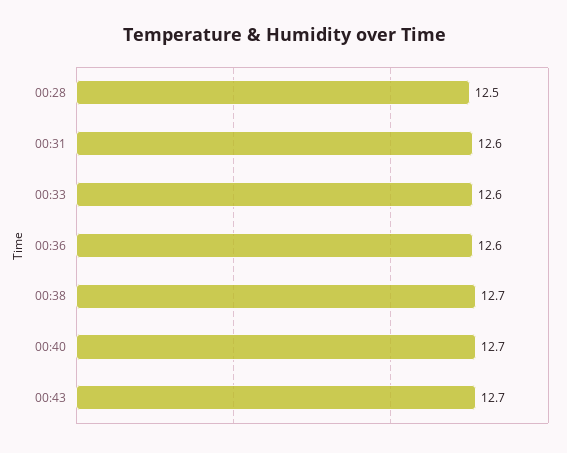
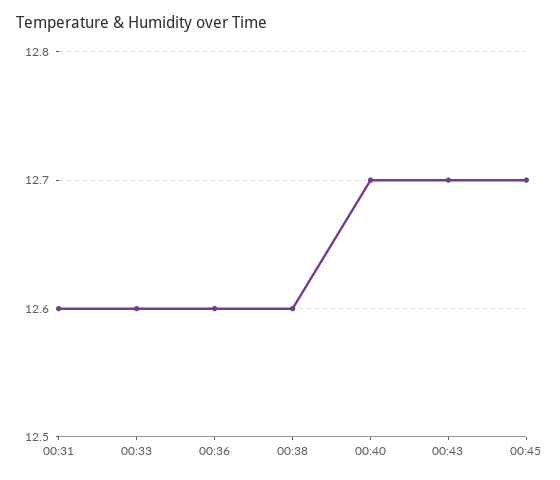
00:28: 12.5 -> none
00:38: 12.7 -> 12.6
00:45: none -> 12.7

